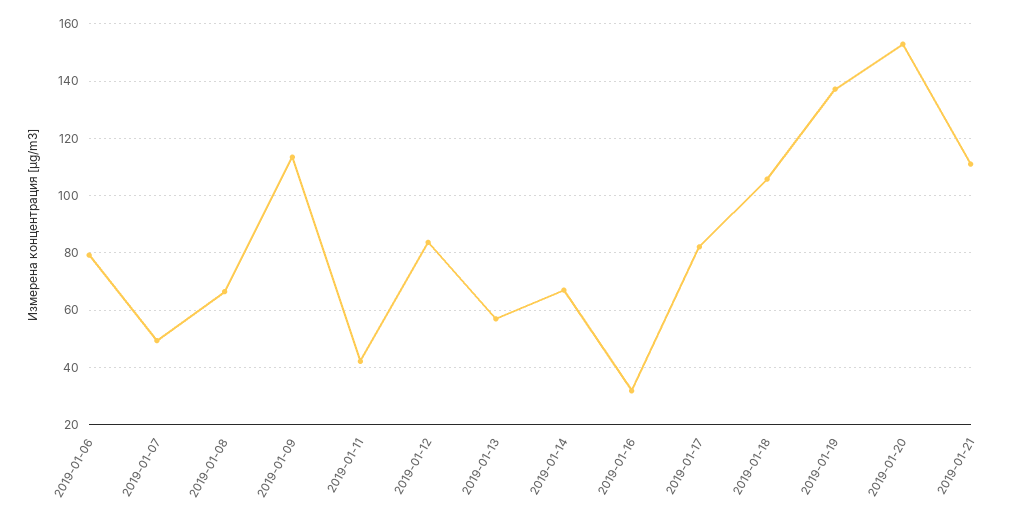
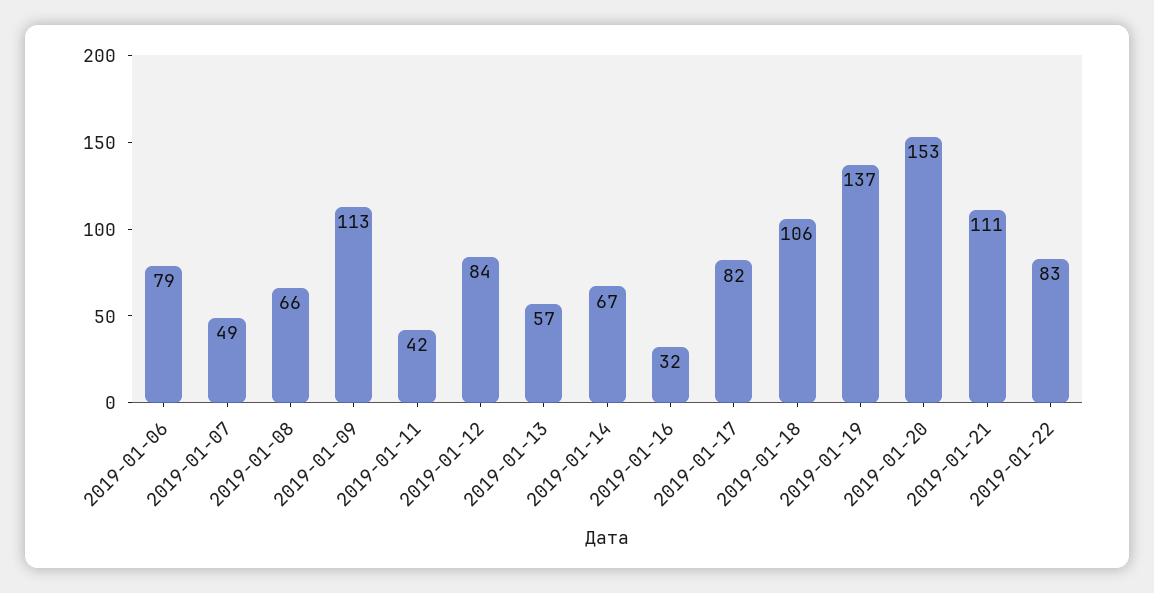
2019-01-22: none -> 83

